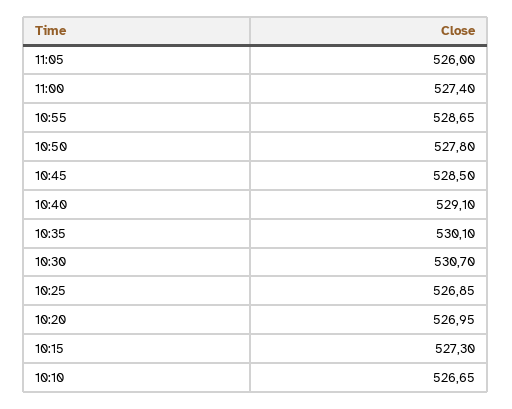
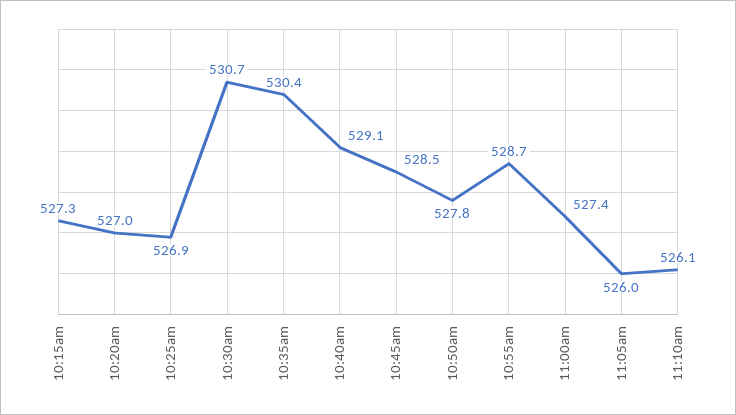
10:35: 530.1 -> 530.4
10:10: 526.65 -> none
11:10am: none -> 526.1

